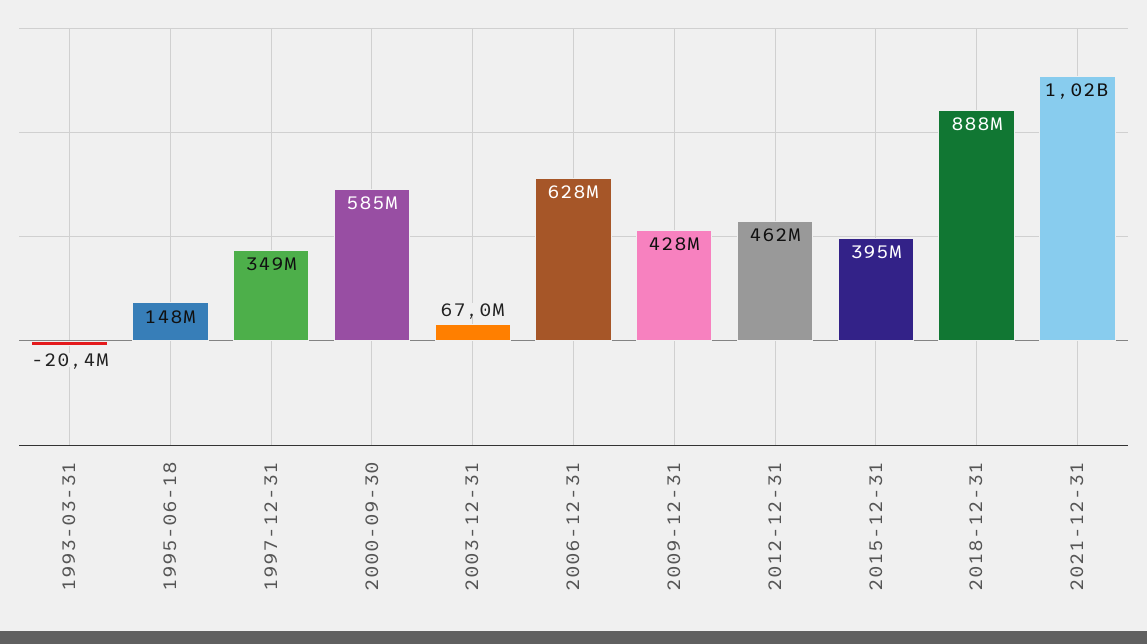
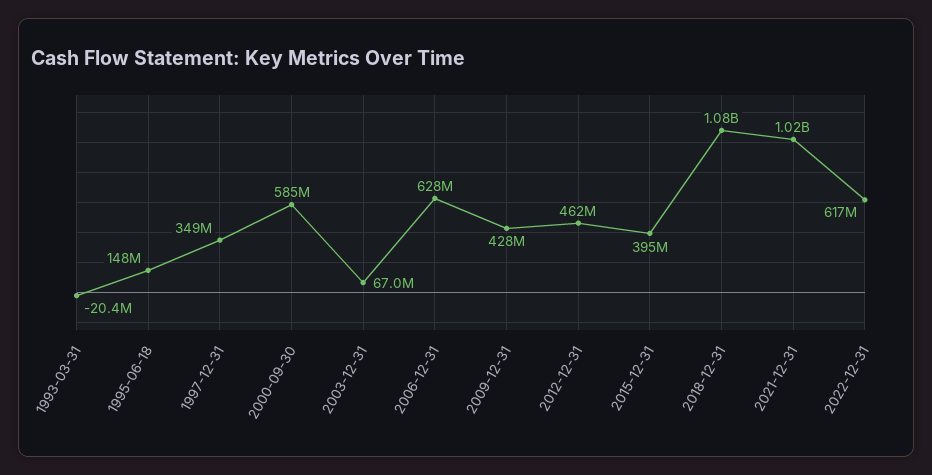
2018-12-31: 888000000 -> 1080000000
2022-12-31: none -> 617000000

